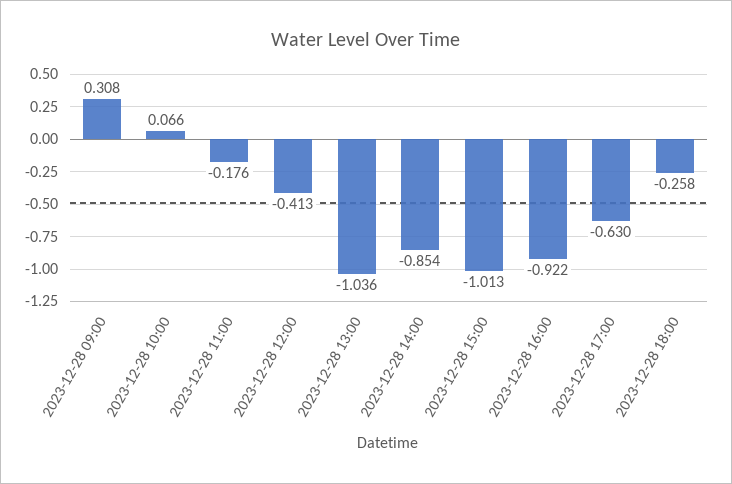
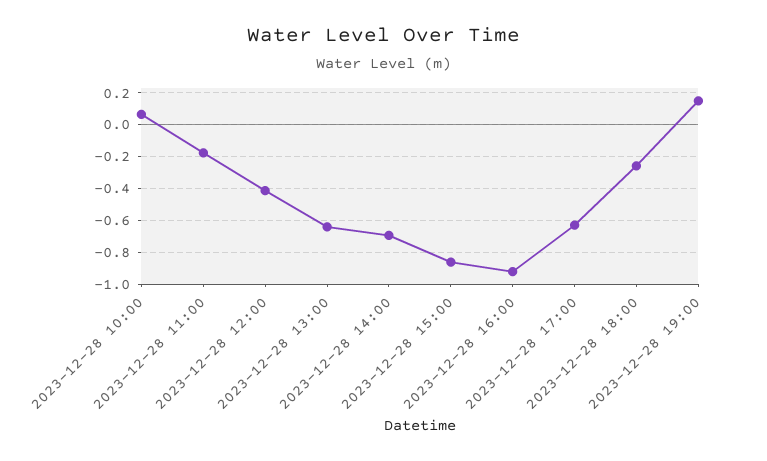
2023-12-28 09:00: 0.308 -> none
2023-12-28 13:00: -1.036 -> -0.65
2023-12-28 14:00: -0.854 -> -0.7
2023-12-28 15:00: -1.013 -> -0.85
2023-12-28 19:00: none -> 0.15

